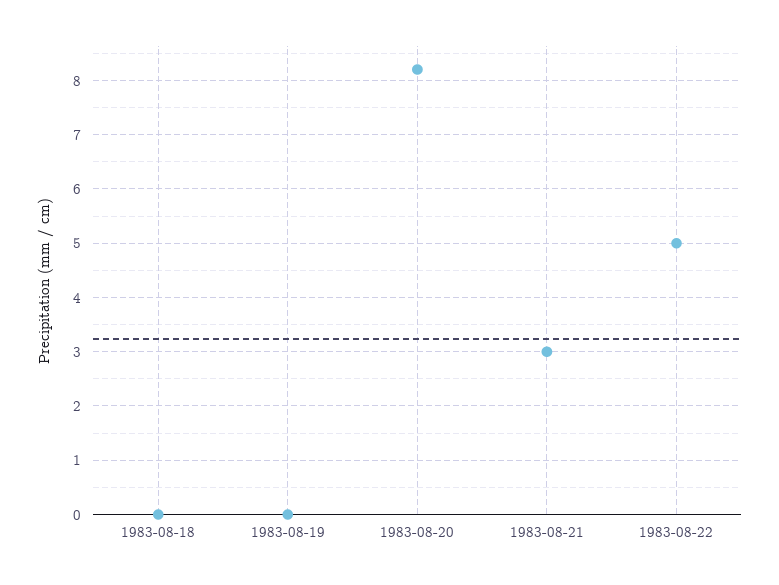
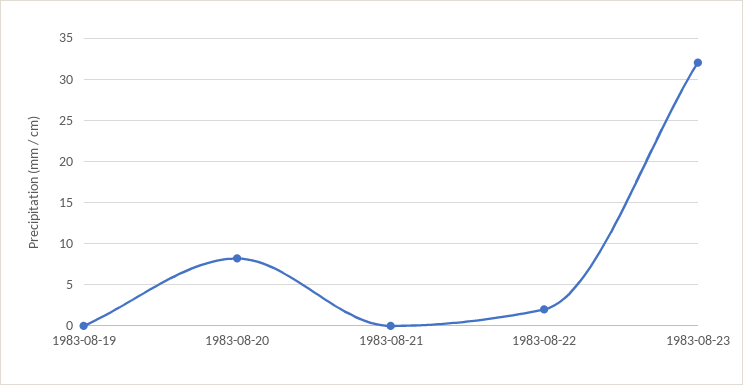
1983-08-18: 0 -> none
1983-08-21: 3 -> 0
1983-08-22: 5 -> 2
1983-08-23: none -> 32

